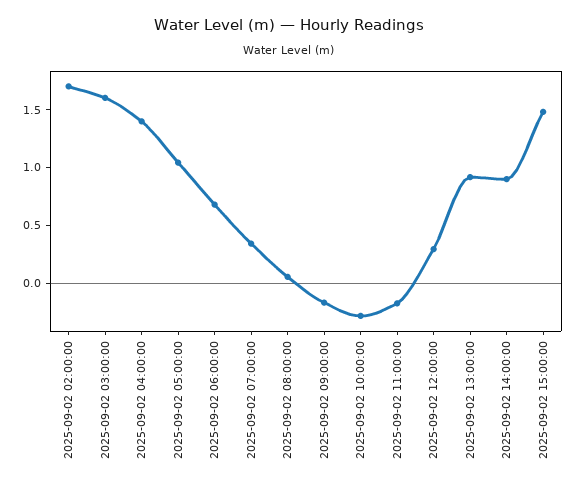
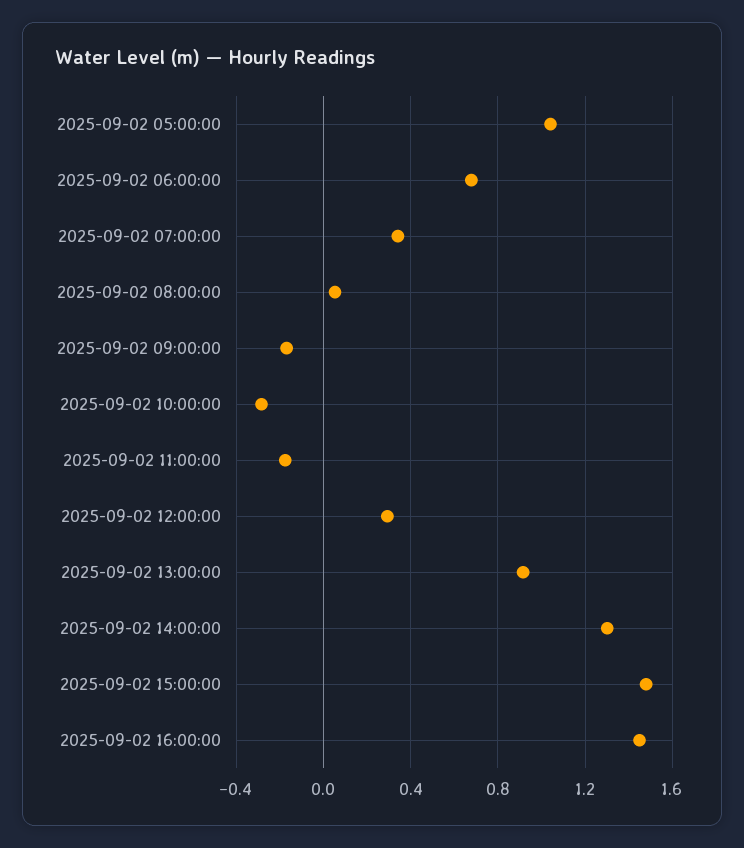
2025-09-02 02:00:00: 1.7 -> none
2025-09-02 03:00:00: 1.6 -> none
2025-09-02 04:00:00: 1.4 -> none
2025-09-02 14:00:00: 0.9 -> 1.3
2025-09-02 16:00:00: none -> 1.45

